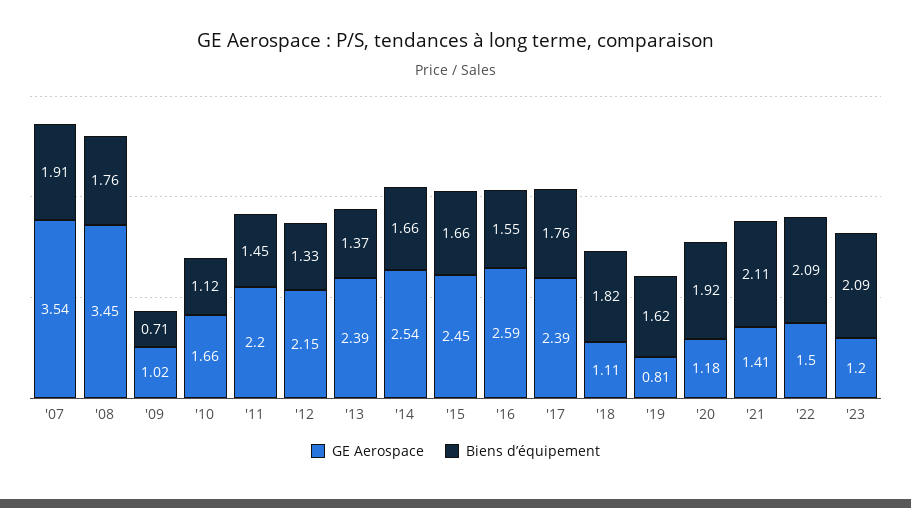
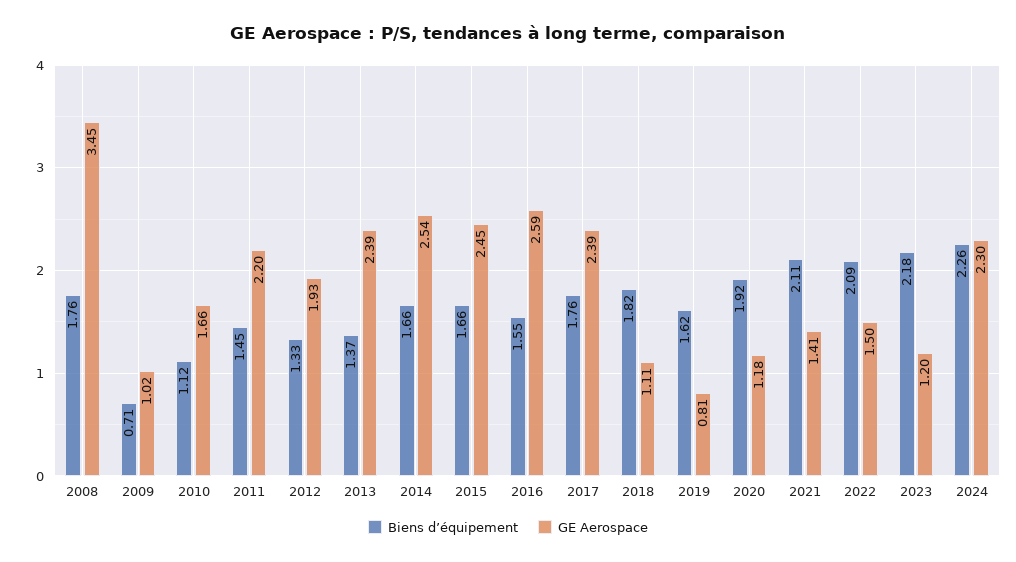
GE Aerospace, '07: 3.54 -> none
Biens d’équipement, '07: 1.91 -> none
GE Aerospace, '12: 2.15 -> 1.93
Biens d’équipement, '23: 2.09 -> 2.18
Biens d’équipement, 2024: none -> 2.26
GE Aerospace, 2024: none -> 2.3

